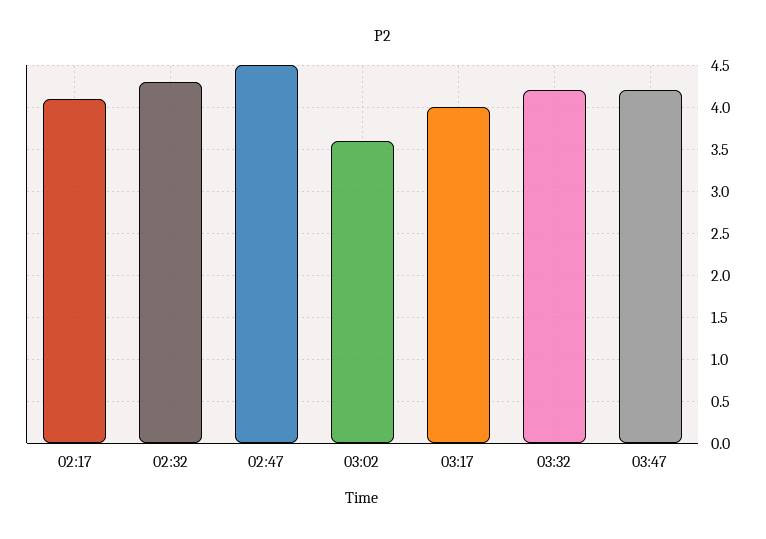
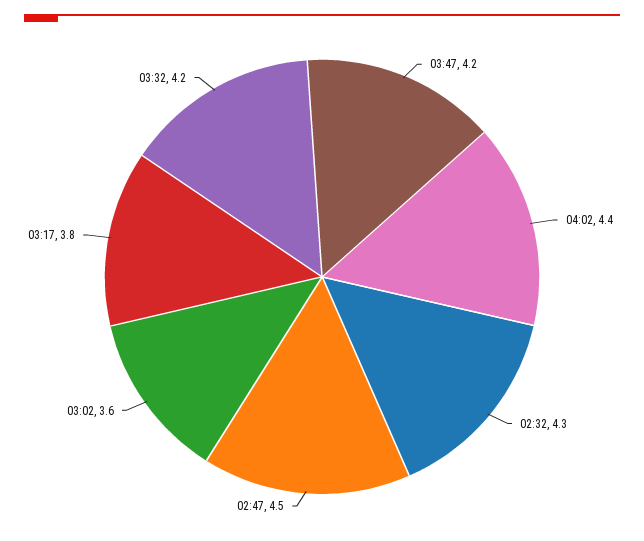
02:17: 4.1 -> none
03:17: 4 -> 3.8
04:02: none -> 4.4

